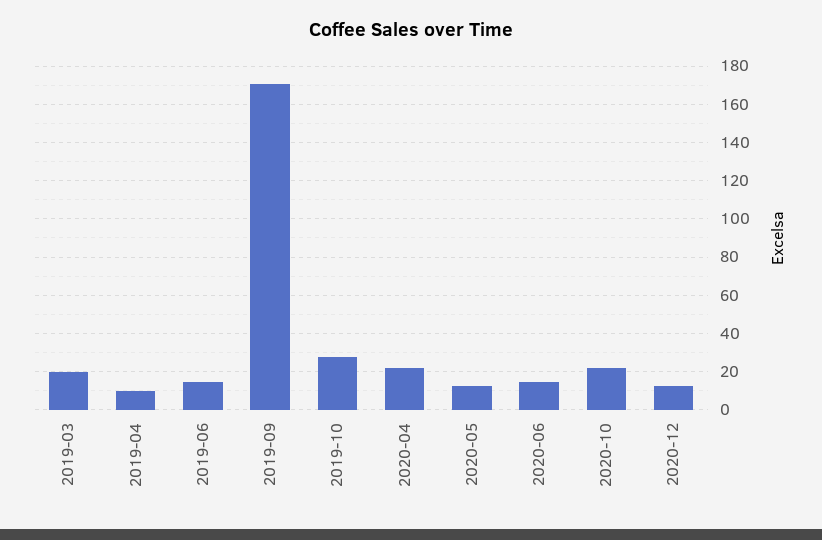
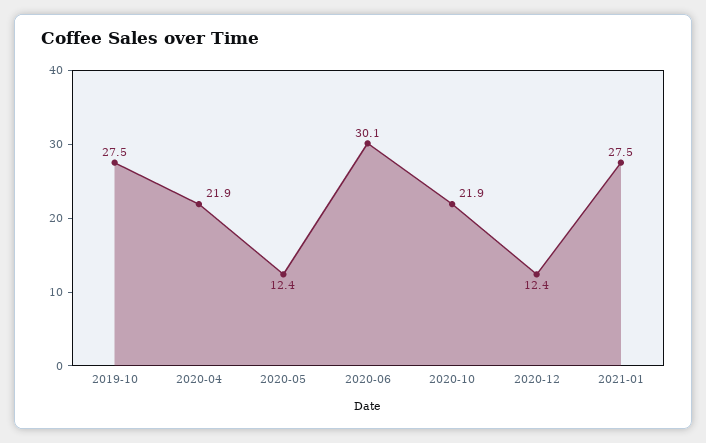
2019-03: 20 -> none
2019-04: 10 -> none
2019-06: 15 -> none
2019-09: 170 -> none
2020-06: 15 -> 30.1
2021-01: none -> 27.5

